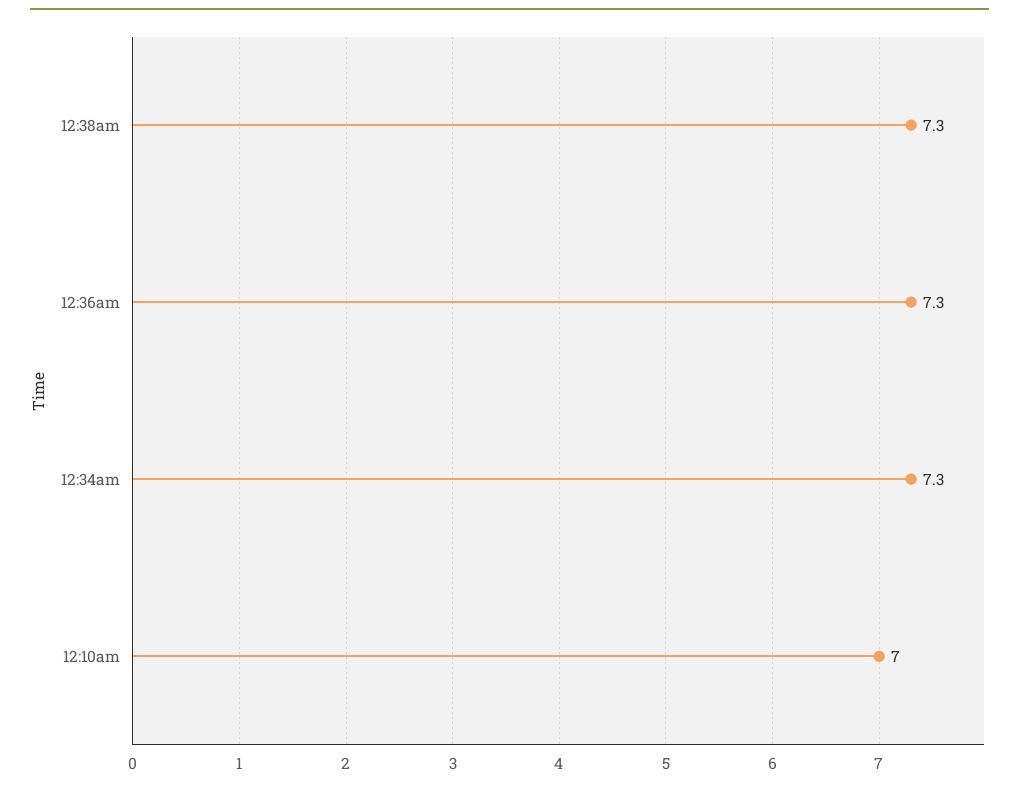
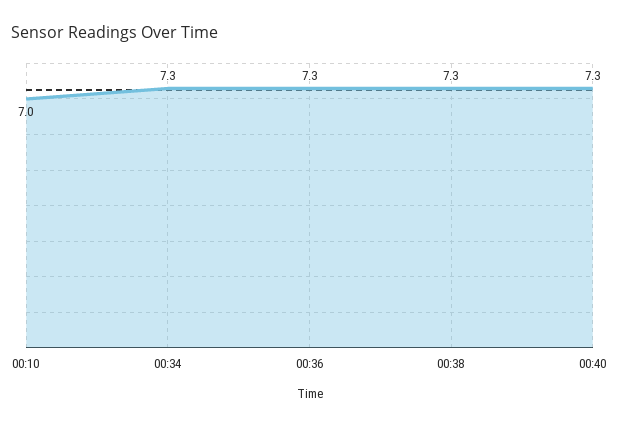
00:40: none -> 7.3

